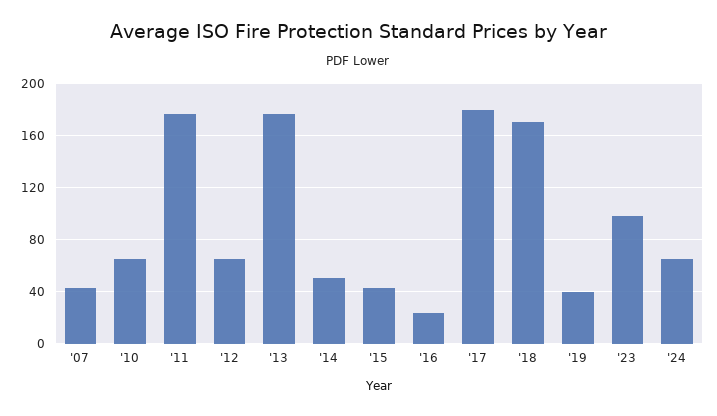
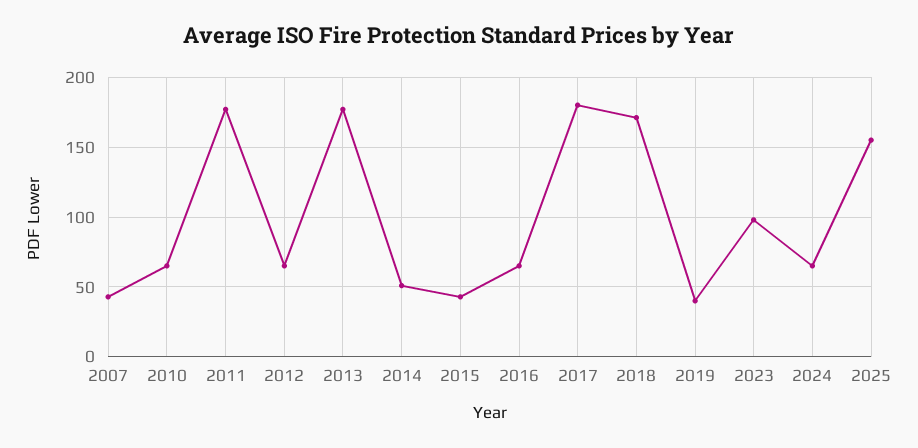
'16: 25 -> 65
2025: none -> 155

